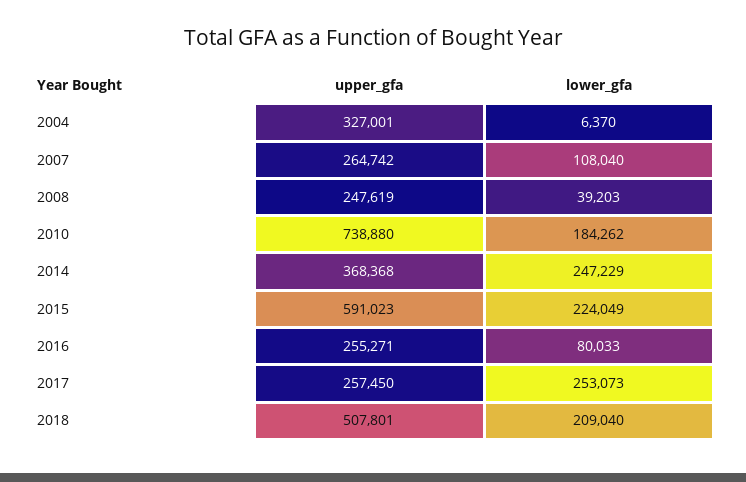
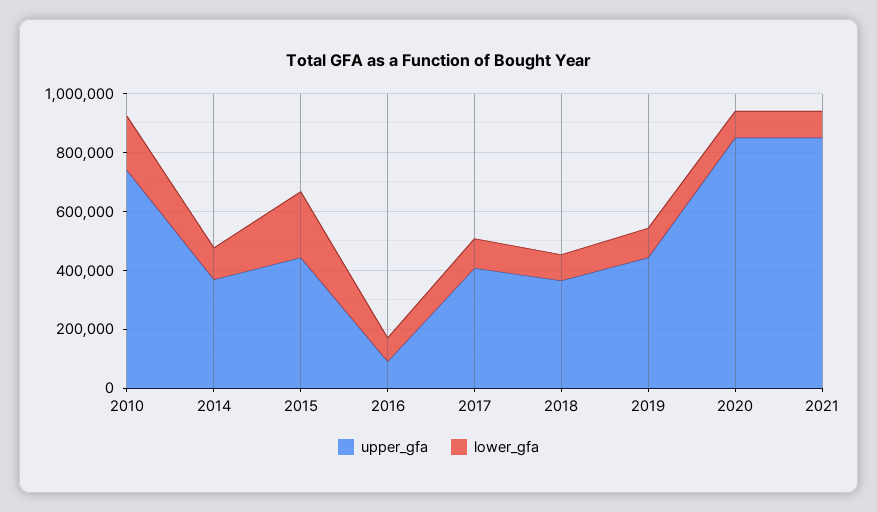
upper_gfa, 2004: 327001 -> none
lower_gfa, 2004: 6370 -> none
upper_gfa, 2007: 264742 -> none
lower_gfa, 2007: 108040 -> none
upper_gfa, 2008: 247619 -> none
lower_gfa, 2008: 39203 -> none
lower_gfa, 2014: 247229 -> 100000
upper_gfa, 2015: 591023 -> 450000
upper_gfa, 2016: 255271 -> 100000
upper_gfa, 2017: 257450 -> 400000
lower_gfa, 2017: 253073 -> 100000
upper_gfa, 2018: 507801 -> 350000
lower_gfa, 2018: 209040 -> 100000
upper_gfa, 2019: none -> 450000
lower_gfa, 2019: none -> 100000
upper_gfa, 2020: none -> 850000
lower_gfa, 2020: none -> 100000
upper_gfa, 2021: none -> 850000
lower_gfa, 2021: none -> 100000

